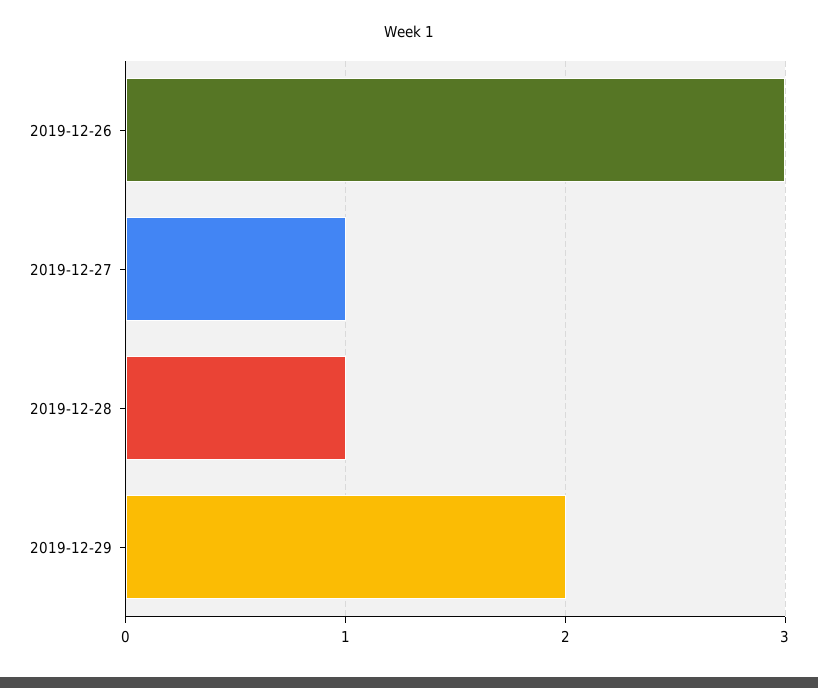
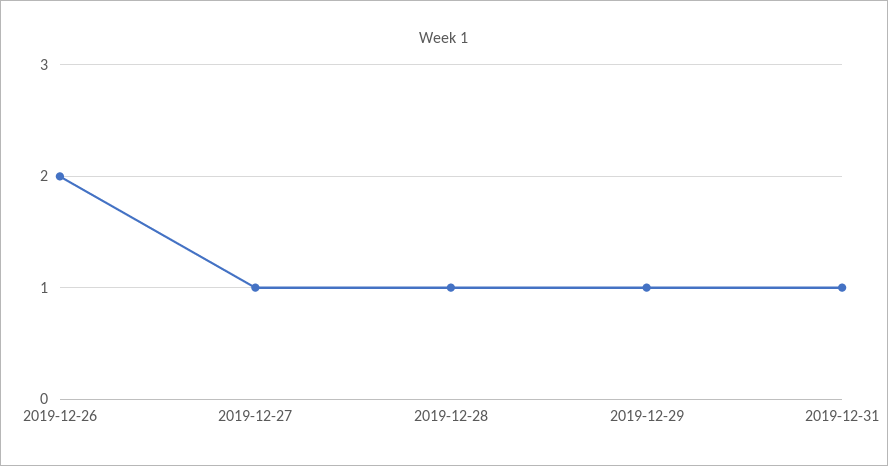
2019-12-26: 3 -> 2
2019-12-29: 2 -> 1
2019-12-31: none -> 1

